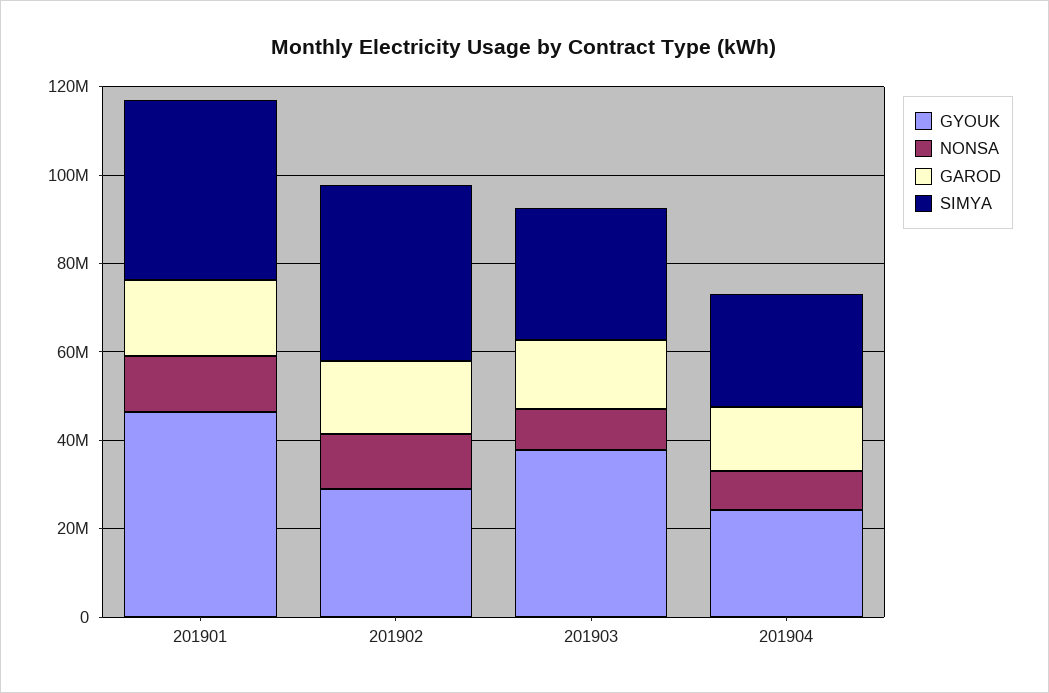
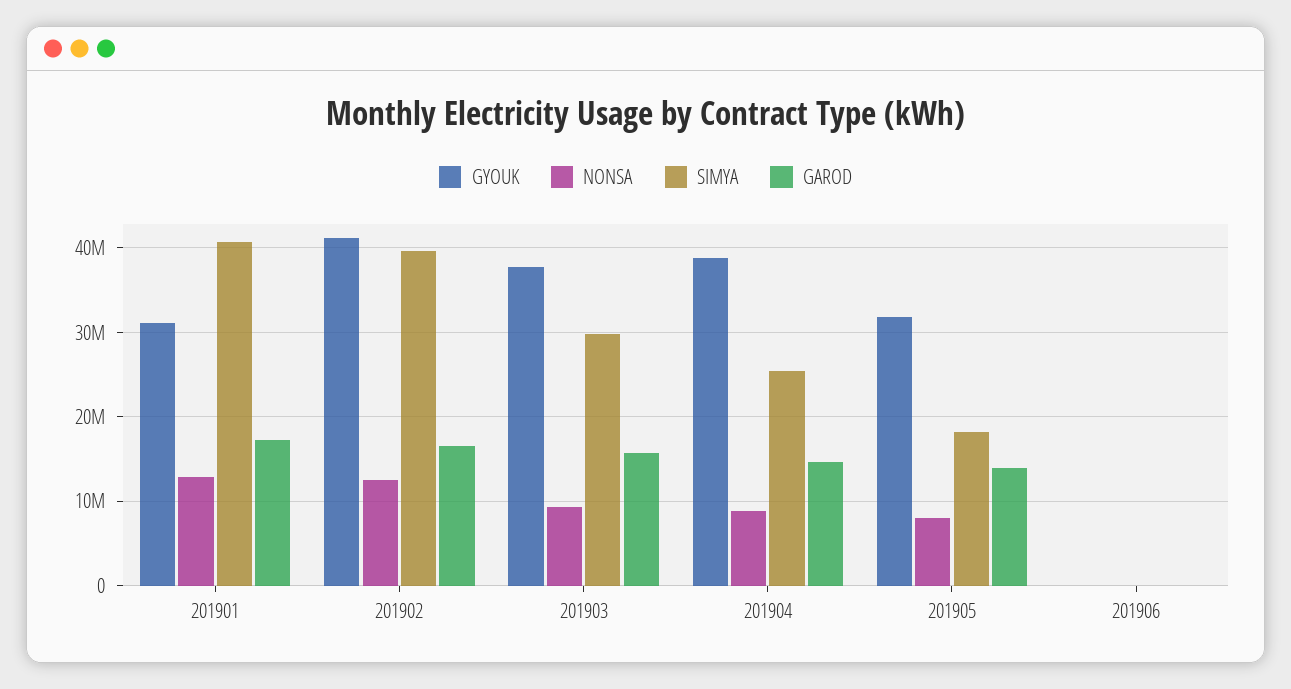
GYOUK, 201901: 45000000 -> 31000000
GYOUK, 201902: 30000000 -> 41000000
GYOUK, 201904: 25000000 -> 39000000
GYOUK, 201905: none -> 32000000
NONSA, 201905: none -> 8000000
SIMYA, 201905: none -> 18000000
GAROD, 201905: none -> 14000000
GYOUK, 201906: none -> 0
NONSA, 201906: none -> 0
SIMYA, 201906: none -> 0
GAROD, 201906: none -> 0

